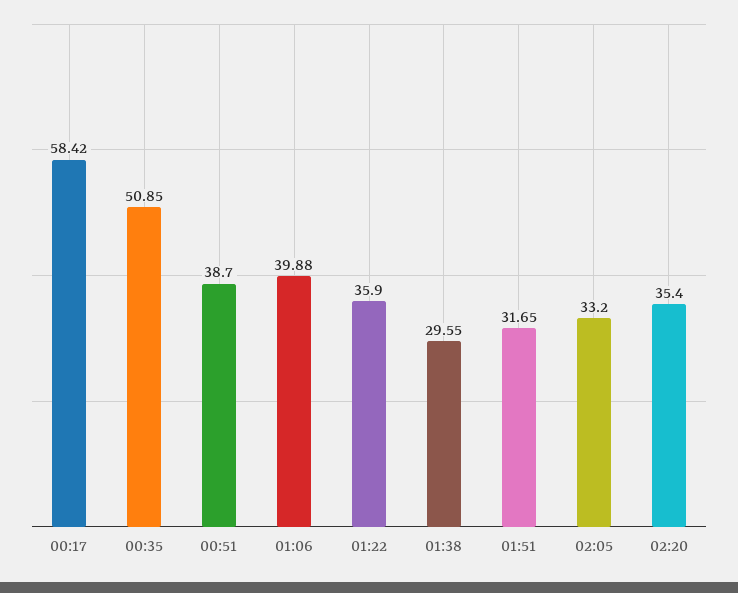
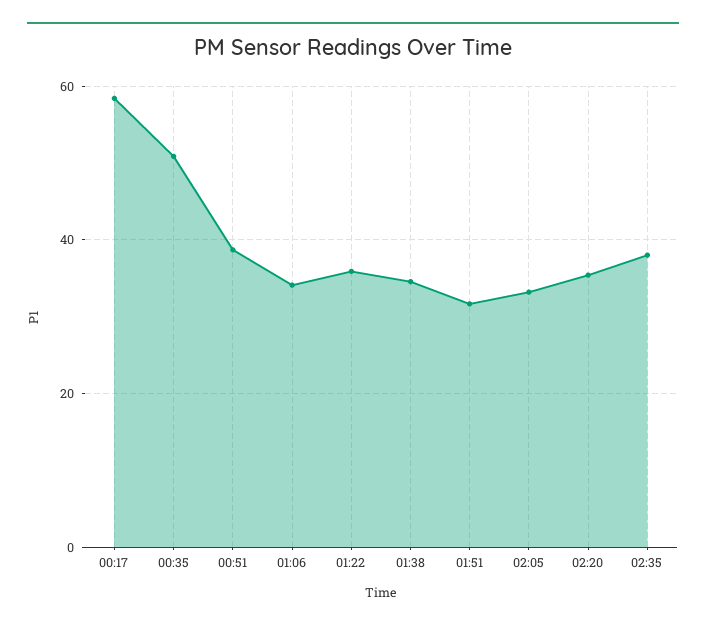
01:06: 39.88 -> 34
01:38: 29.55 -> 34
02:35: none -> 38

